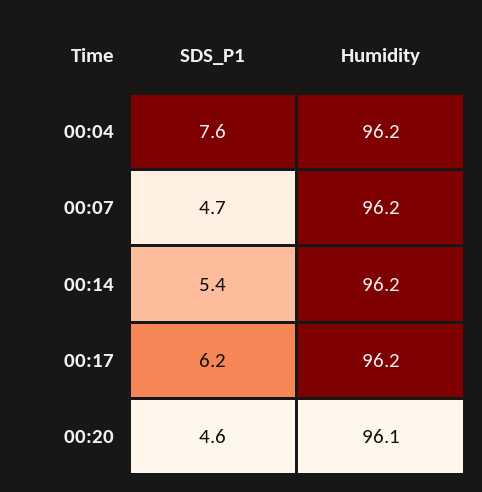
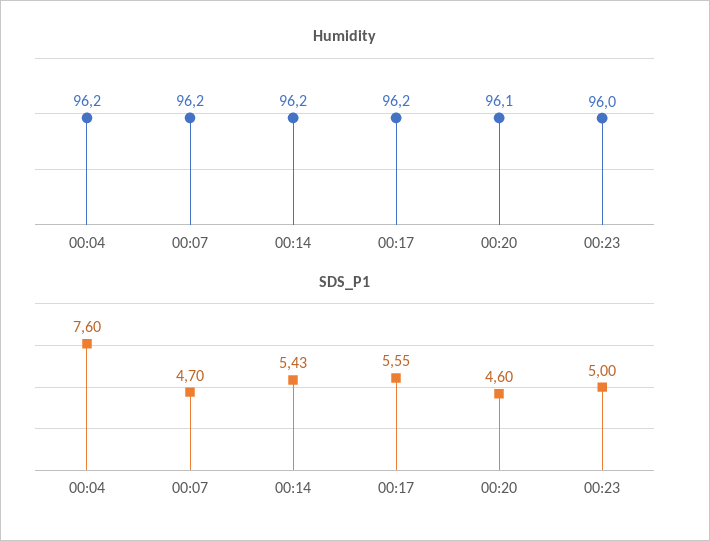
SDS_P1, 00:17: 6.2 -> 5.55
Humidity, 00:23: none -> 96
SDS_P1, 00:23: none -> 5

